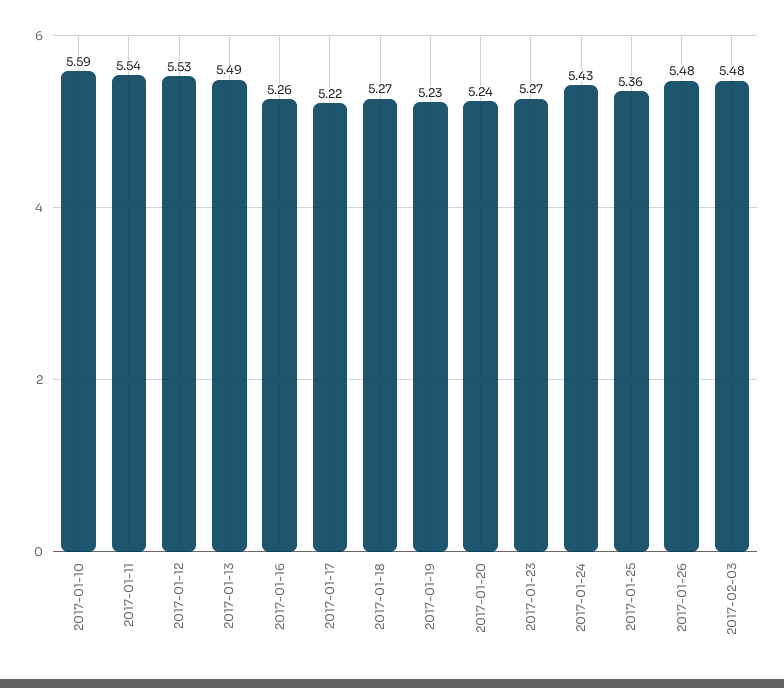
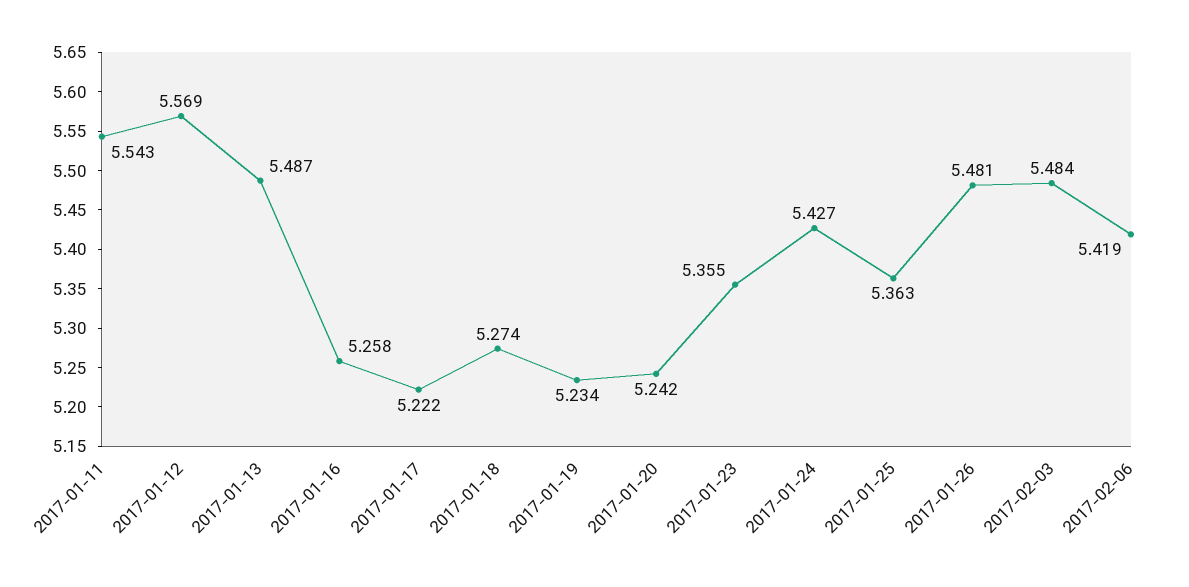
2017-01-10: 5.59 -> none
2017-01-12: 5.53 -> 5.569
2017-01-23: 5.27 -> 5.355
2017-02-06: none -> 5.419

